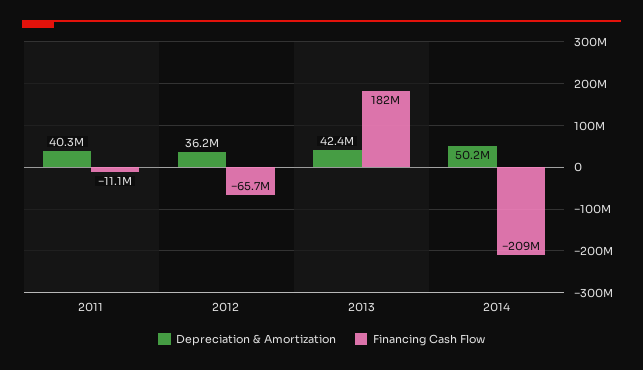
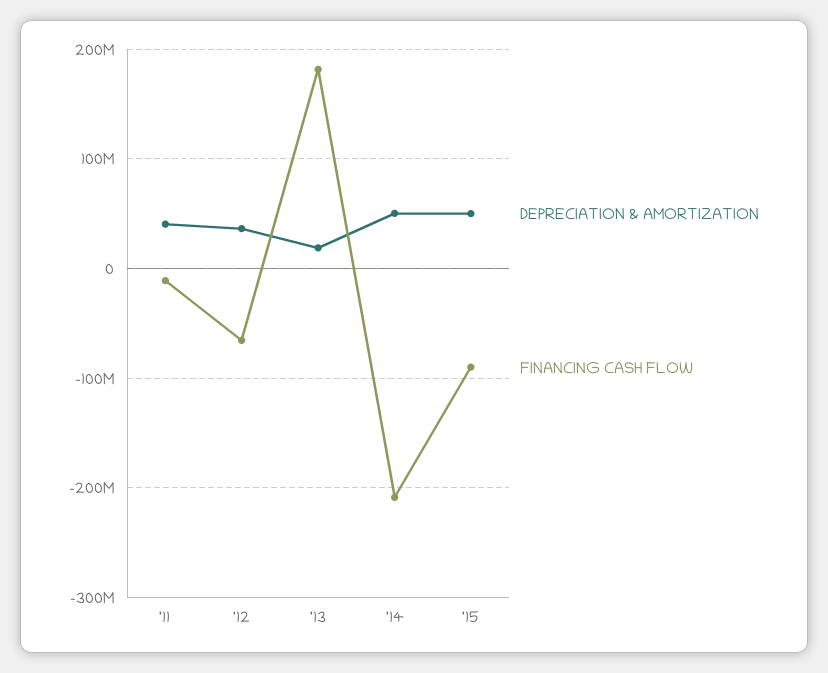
Depreciation & Amortization, 2013: 42400000 -> 20000000
Depreciation & Amortization, '15: none -> 50000000
Financing Cash Flow, '15: none -> -90000000

